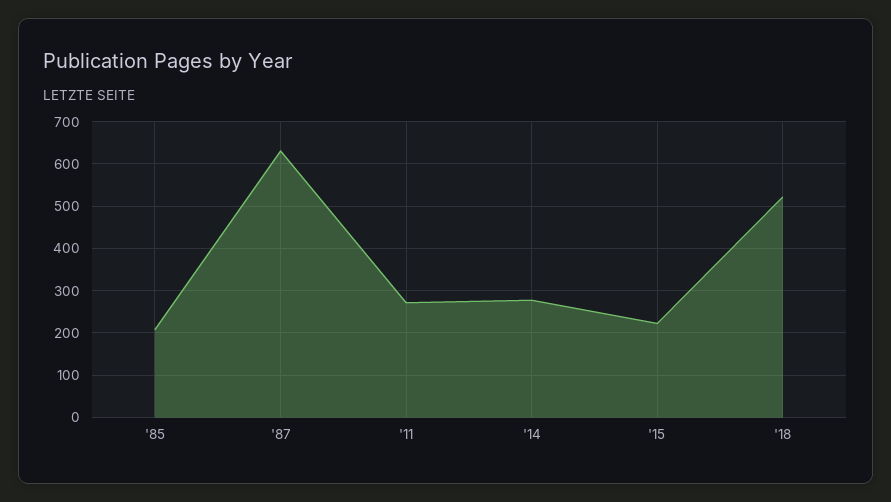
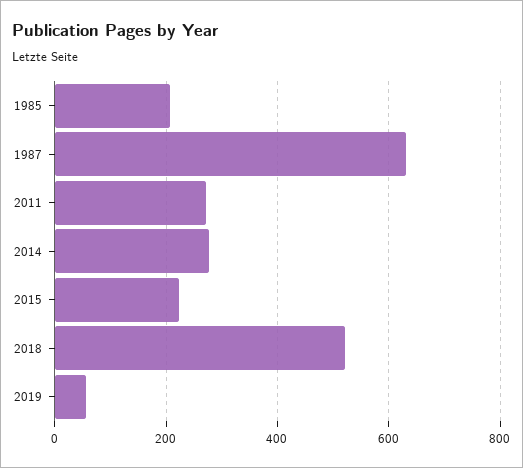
2019: none -> 60

